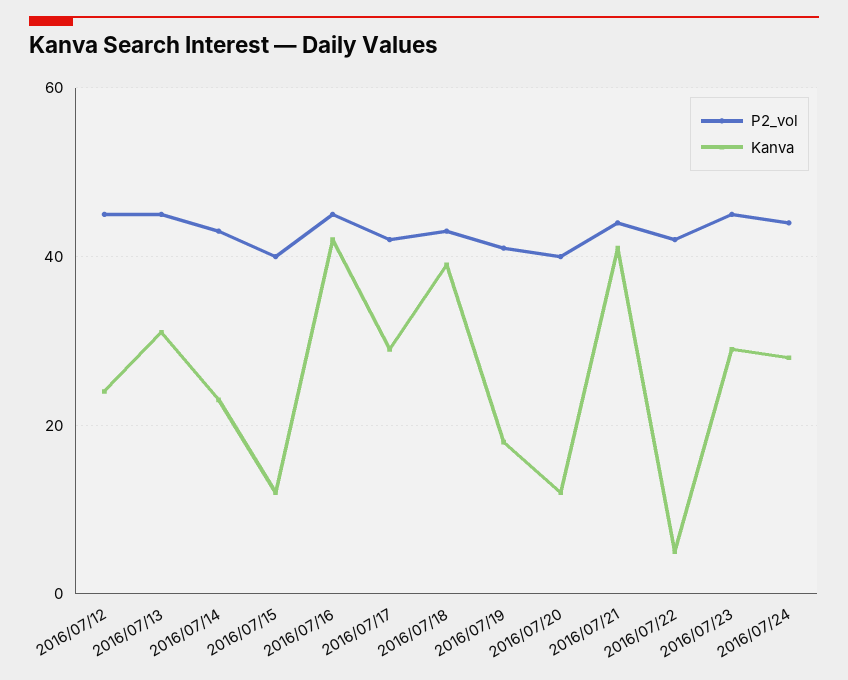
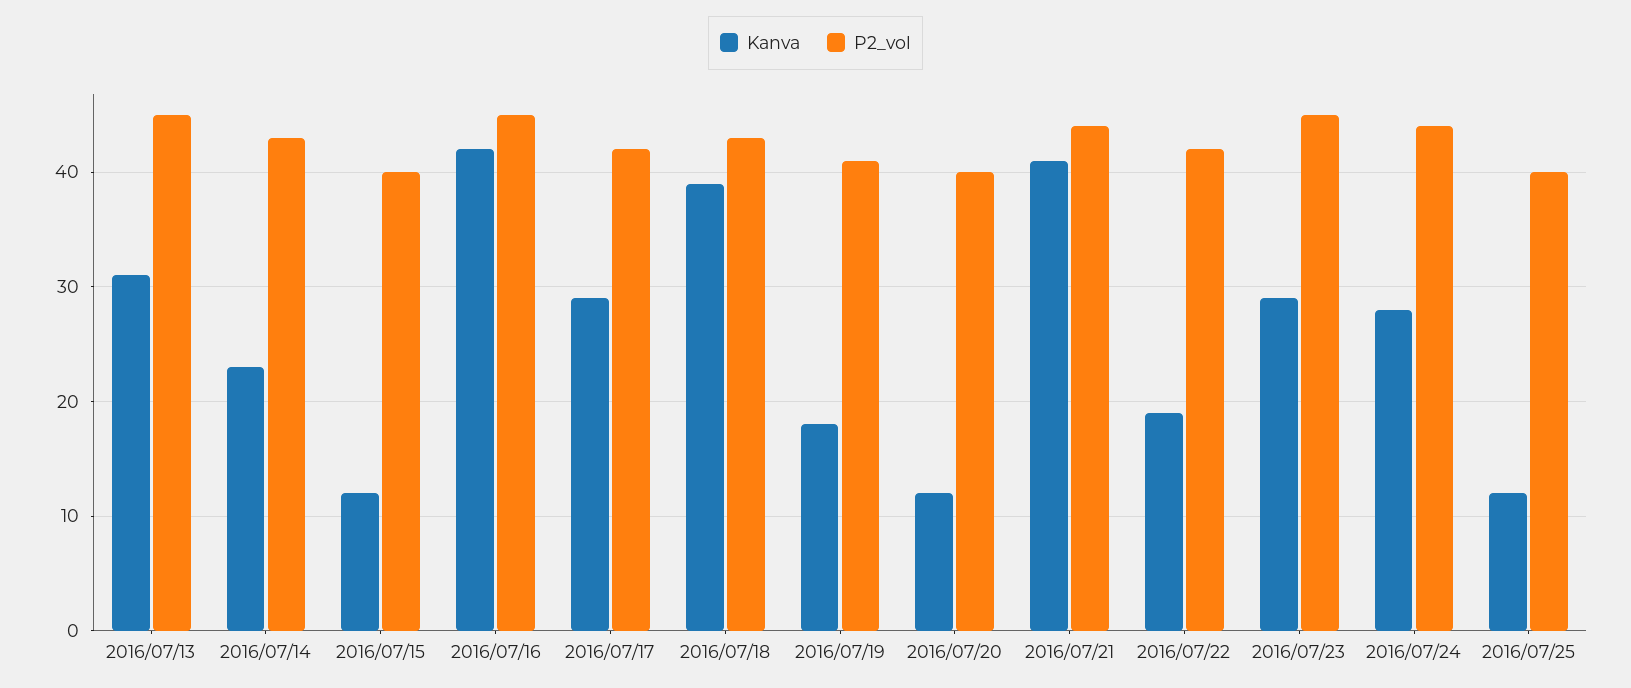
P2_vol, 2016/07/12: 45 -> none
Kanva, 2016/07/12: 25 -> none
Kanva, 2016/07/22: 5 -> 19
Kanva, 2016/07/25: none -> 12
P2_vol, 2016/07/25: none -> 40

